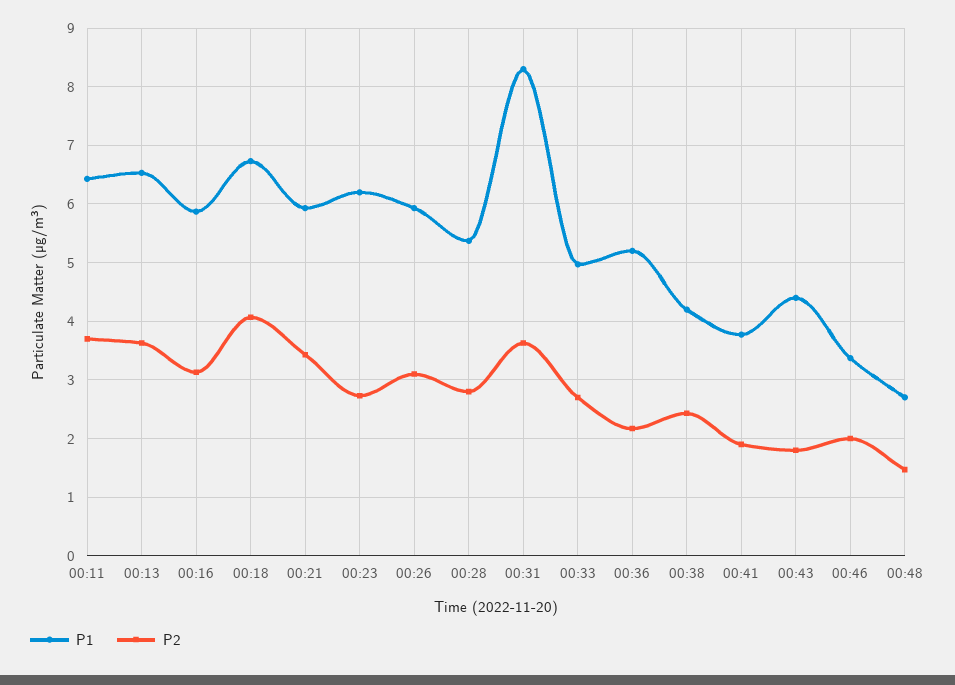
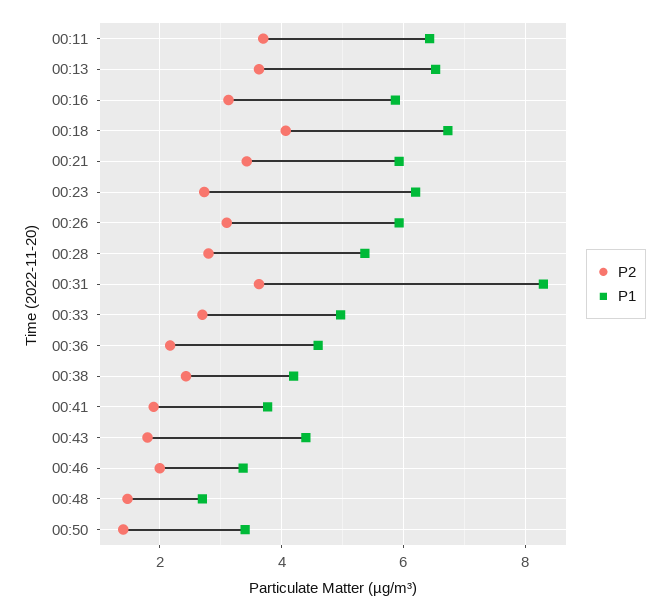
P1, 00:36: 5.2 -> 4.6
P2, 00:50: none -> 1.4
P1, 00:50: none -> 3.4

